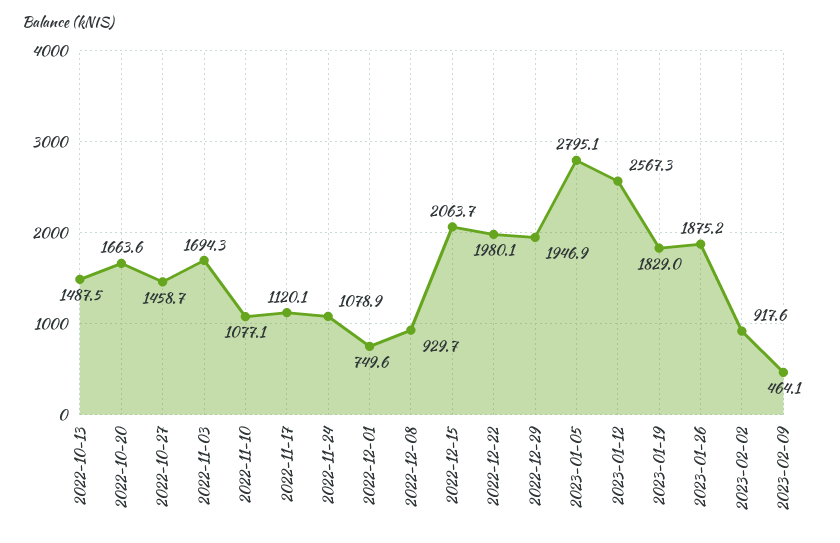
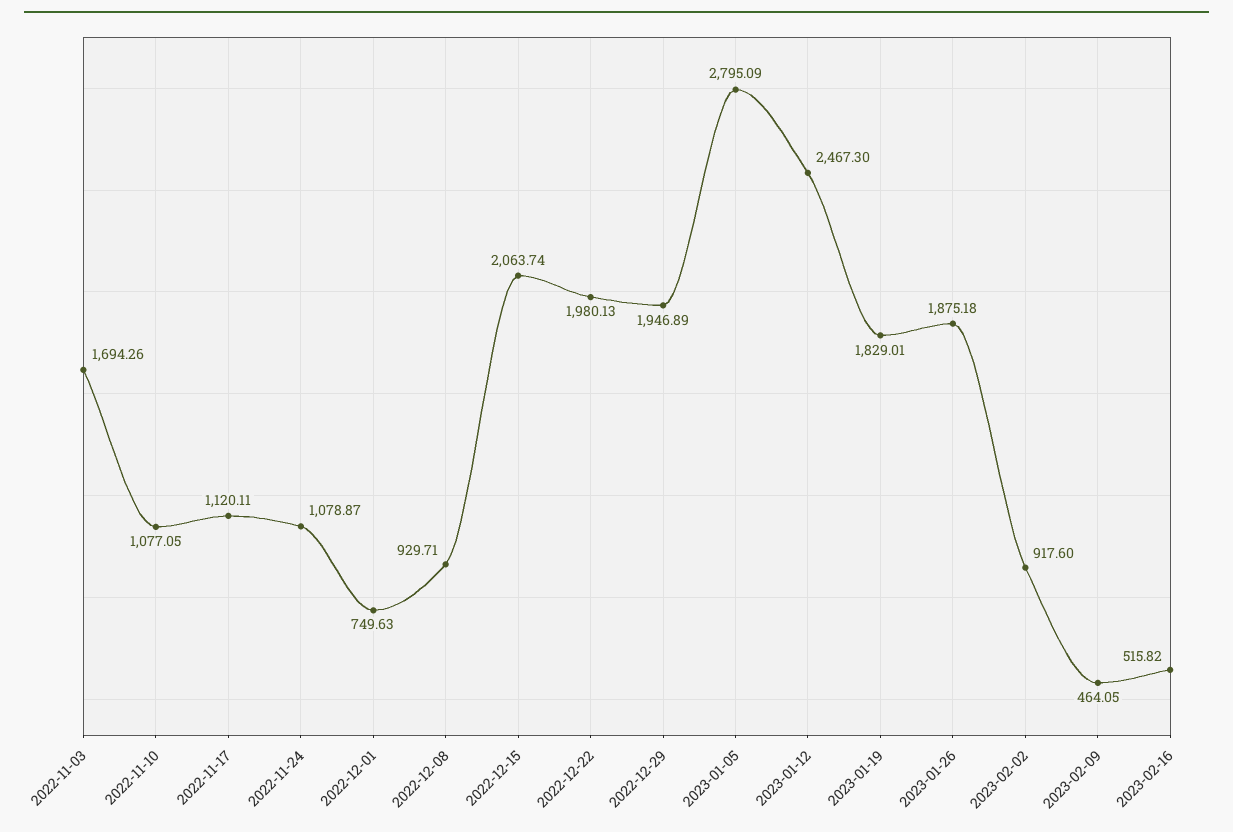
2022-10-13: 1487.5 -> none
2022-10-20: 1663.6 -> none
2022-10-27: 1458.7 -> none
2023-01-12: 2567.3 -> 2467.3
2023-02-16: none -> 515.82

